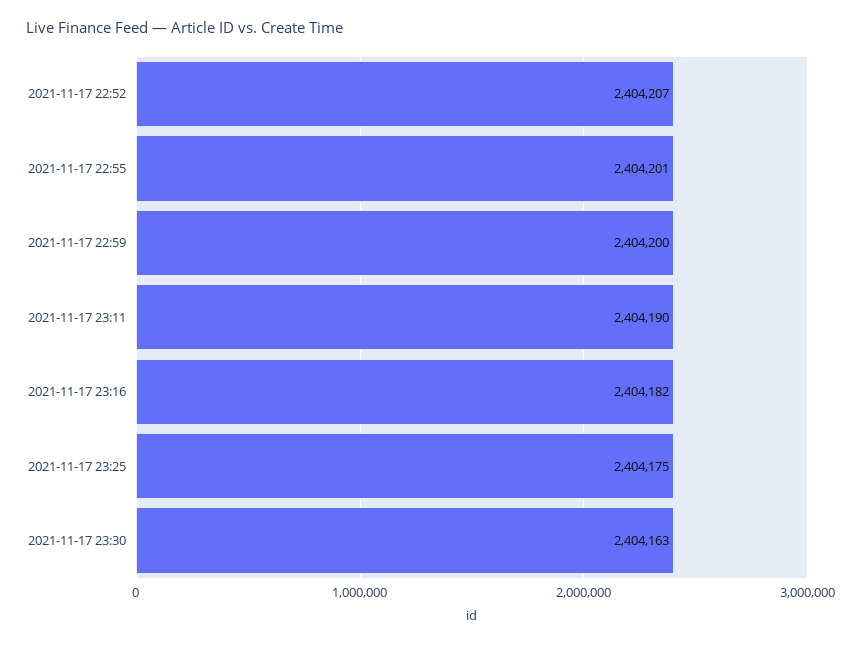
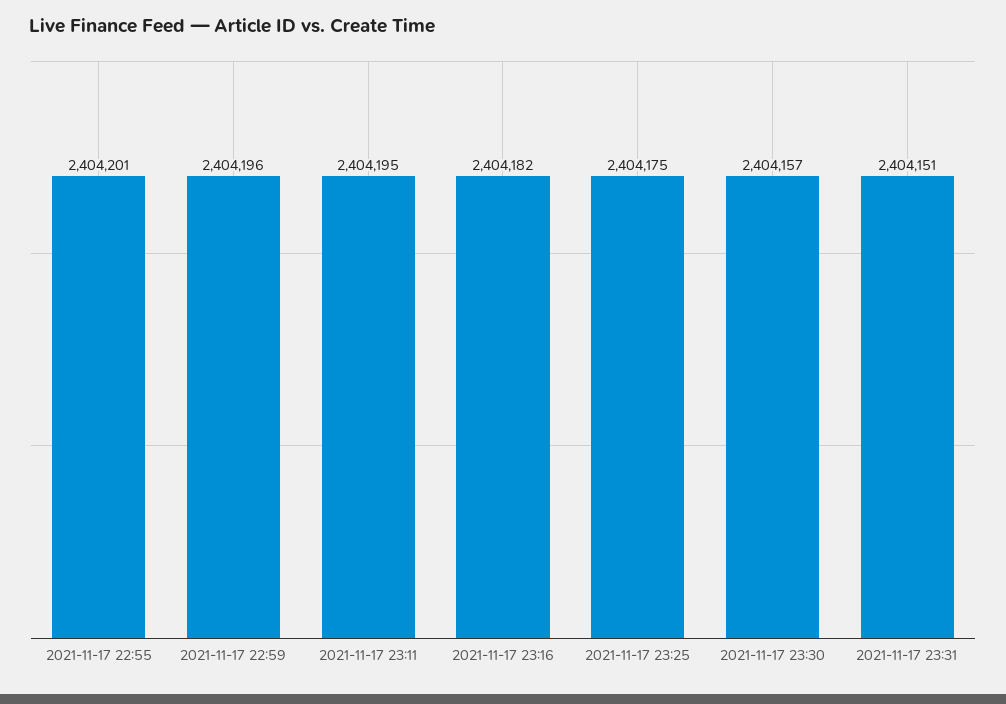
2021-11-17 22:52: 2404207 -> none
2021-11-17 22:59: 2404200 -> 2404196
2021-11-17 23:11: 2404190 -> 2404195
2021-11-17 23:30: 2404163 -> 2404157
2021-11-17 23:31: none -> 2404151

